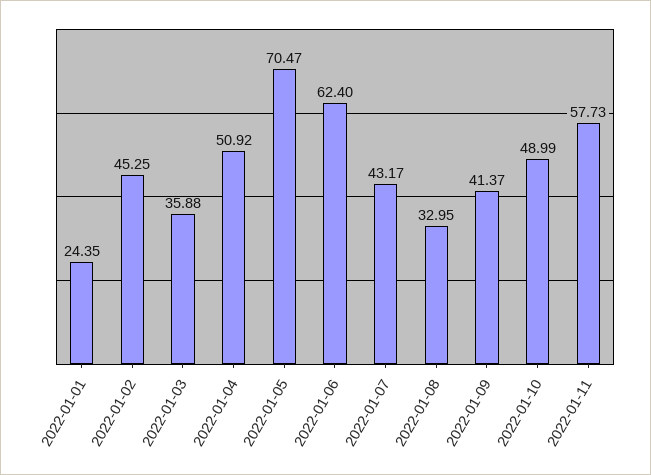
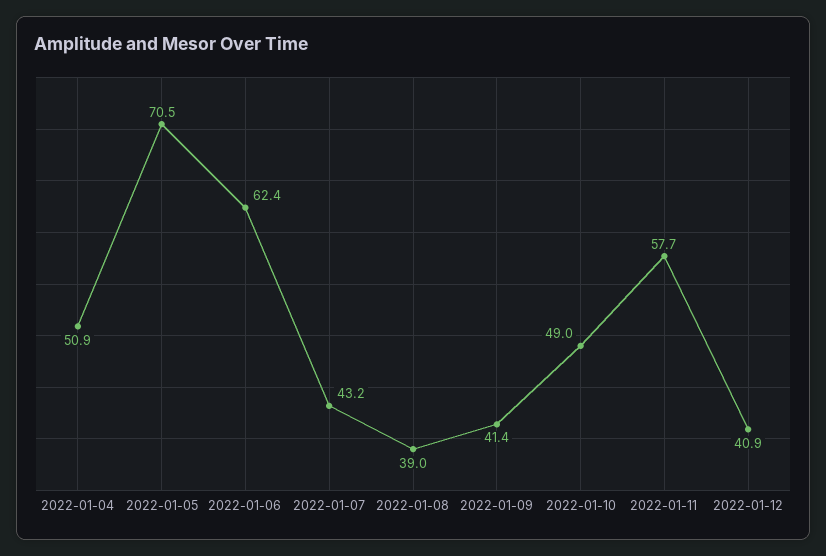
2022-01-01: 24.35 -> none
2022-01-02: 45.25 -> none
2022-01-03: 35.88 -> none
2022-01-08: 32.95 -> 39
2022-01-12: none -> 40.9

